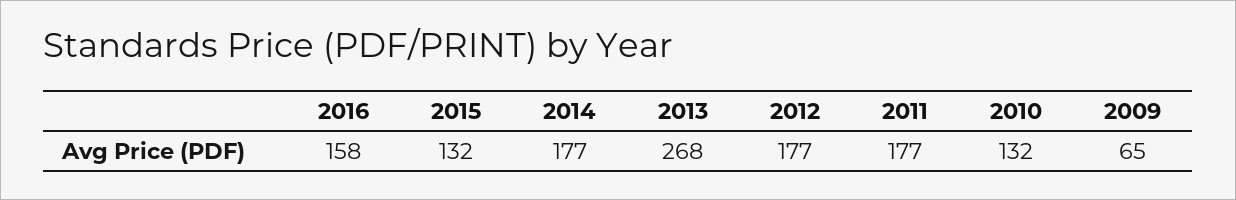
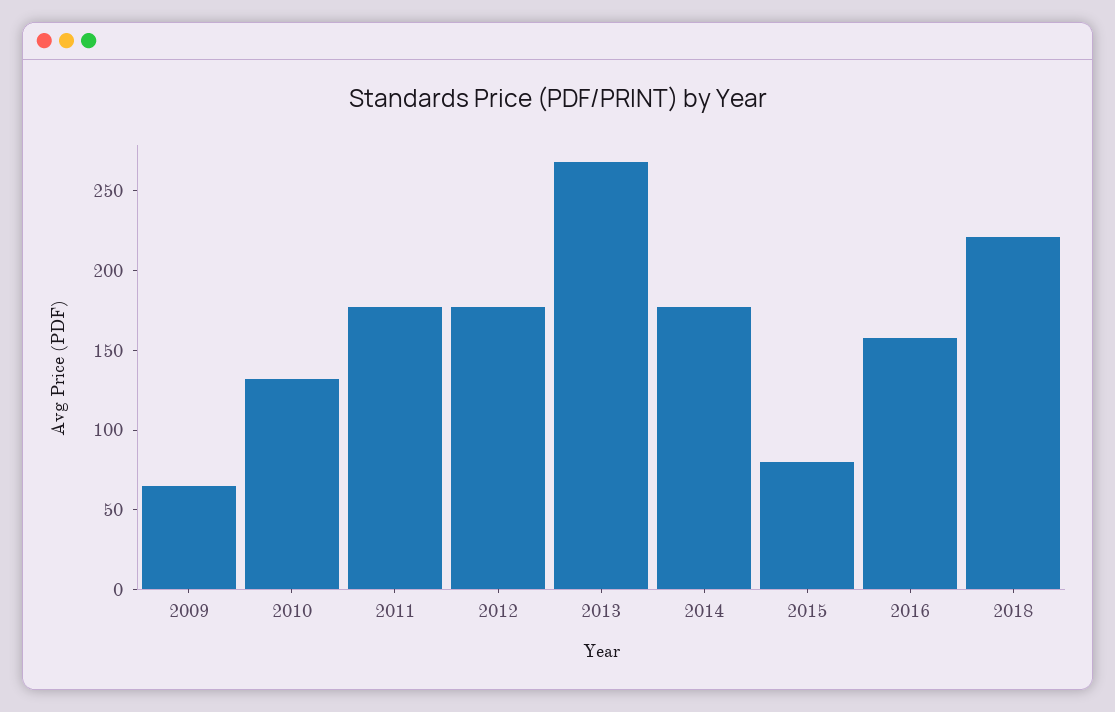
2015: 132 -> 80
2018: none -> 220

